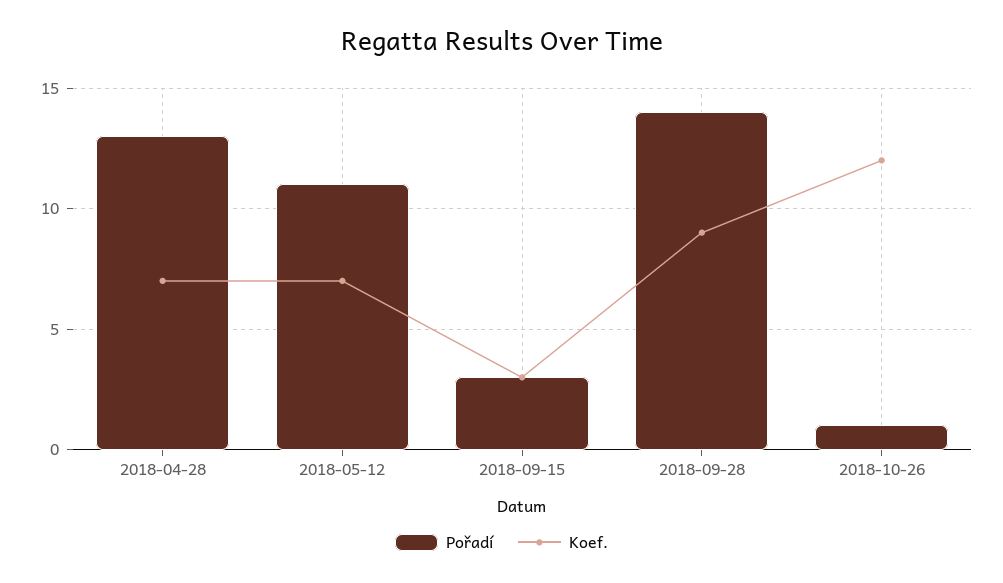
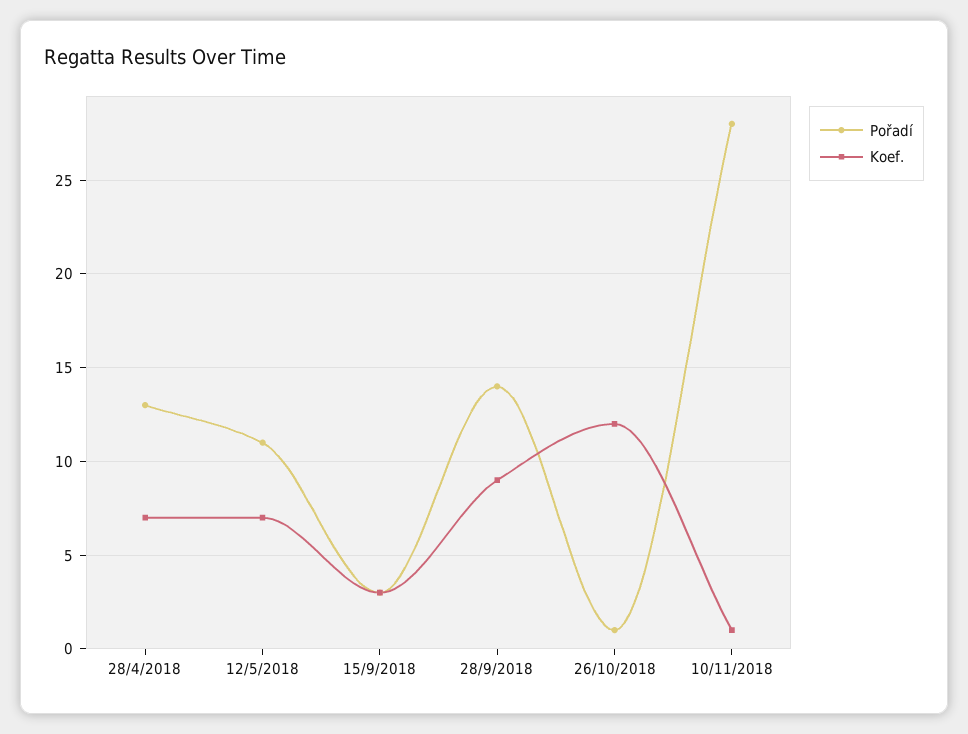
Pořadí, 10/11/2018: none -> 28
Koef., 10/11/2018: none -> 1

